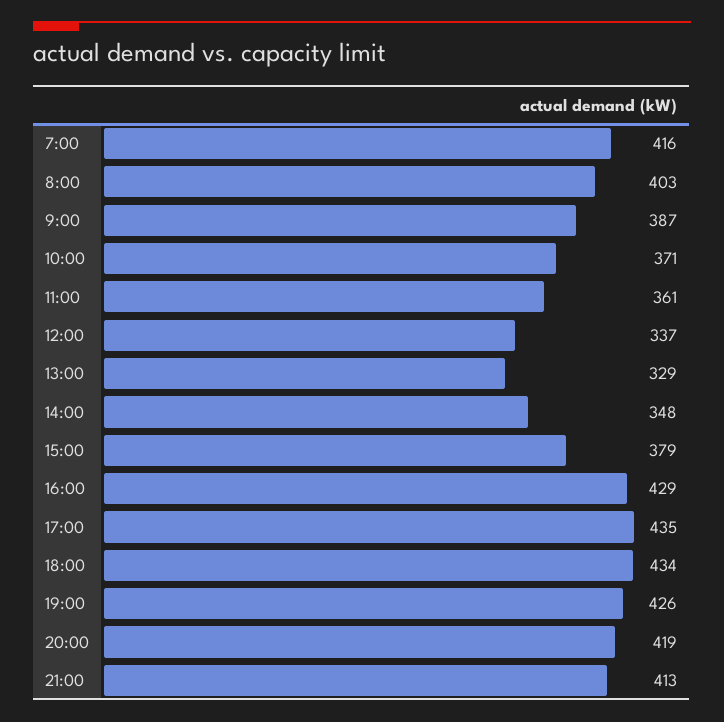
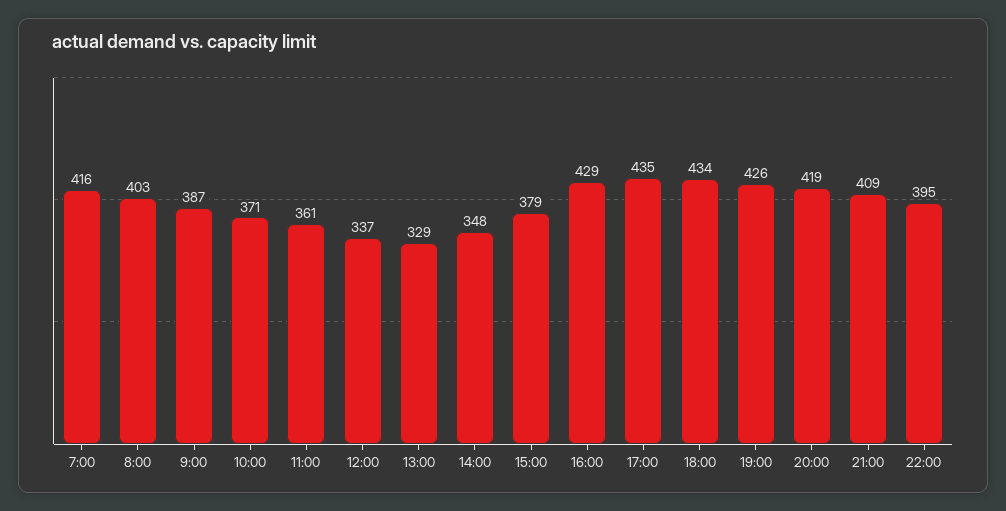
21:00: 413 -> 409
22:00: none -> 395

